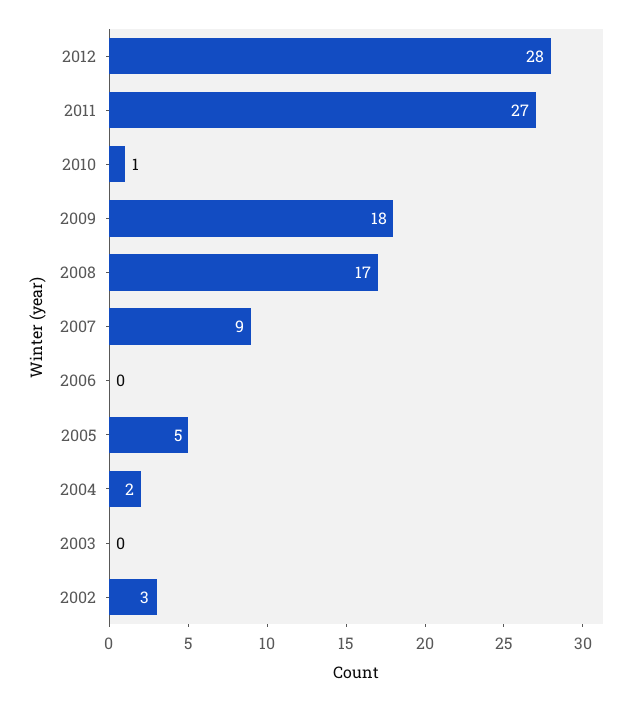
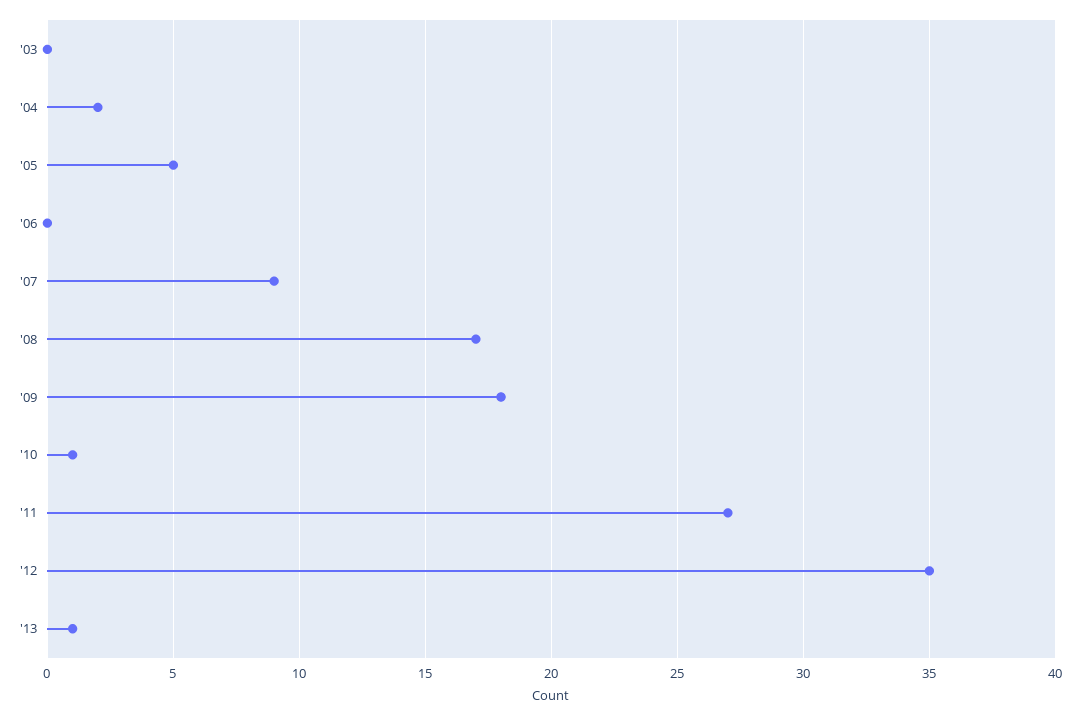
2012: 28 -> 35
2002: 3 -> none
'13: none -> 1

